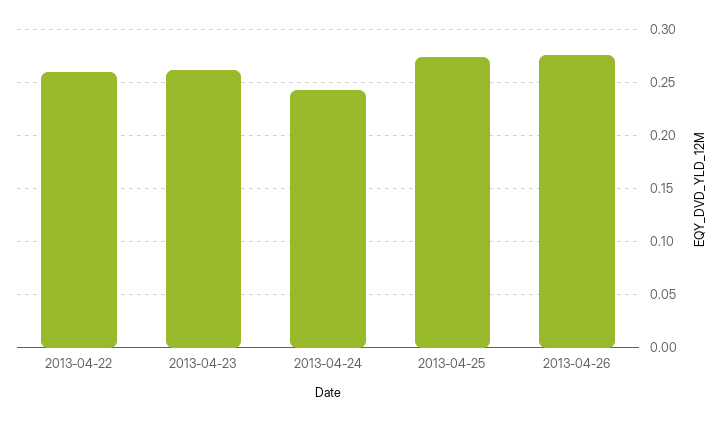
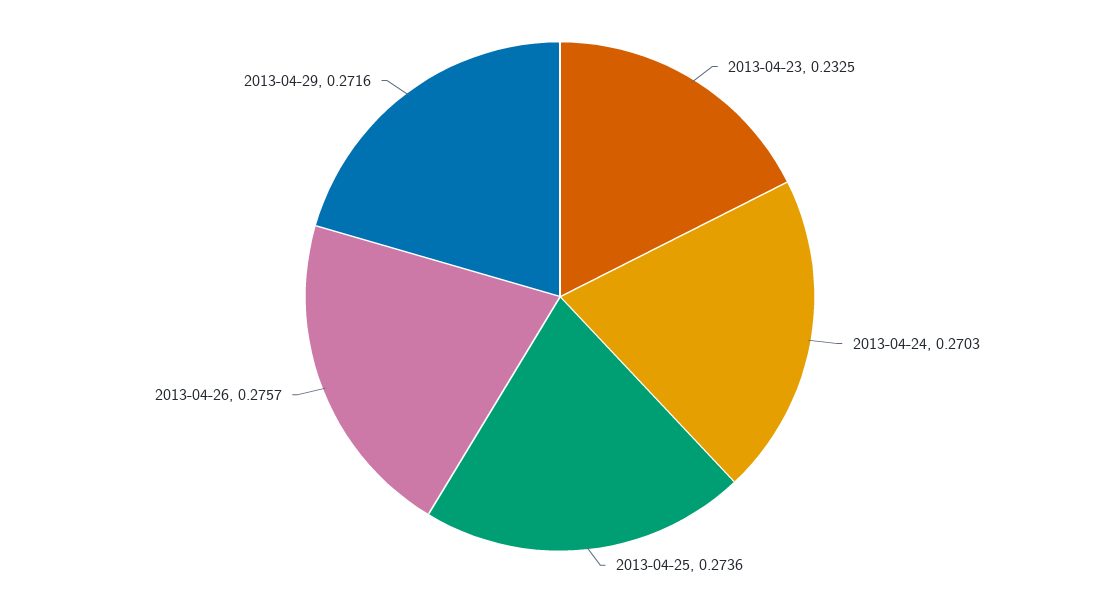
2013-04-22: 0.26 -> none
2013-04-23: 0.26 -> 0.2325
2013-04-24: 0.24 -> 0.2703
2013-04-29: none -> 0.2716

